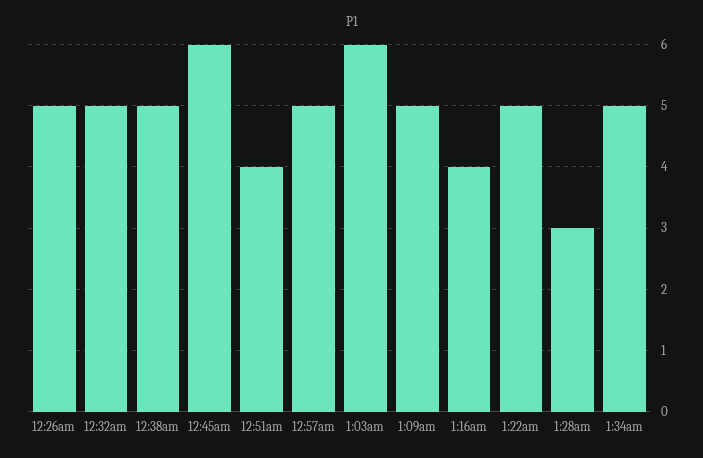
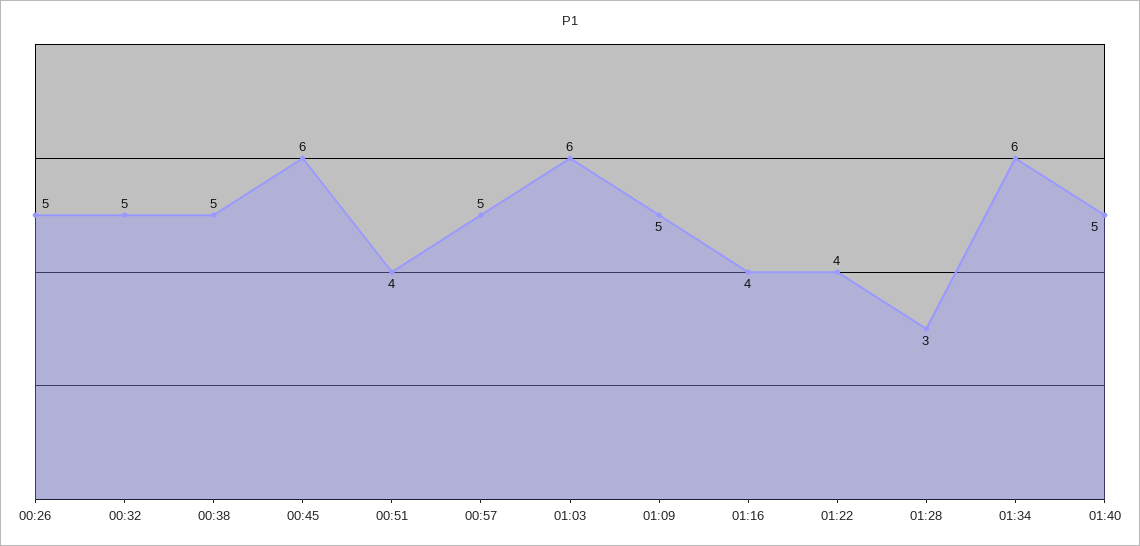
1:22am: 5 -> 4
1:34am: 5 -> 6
01:40: none -> 5

